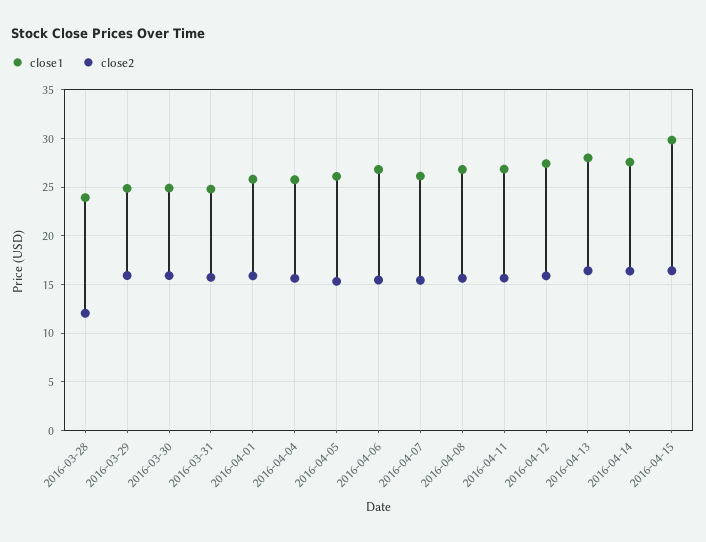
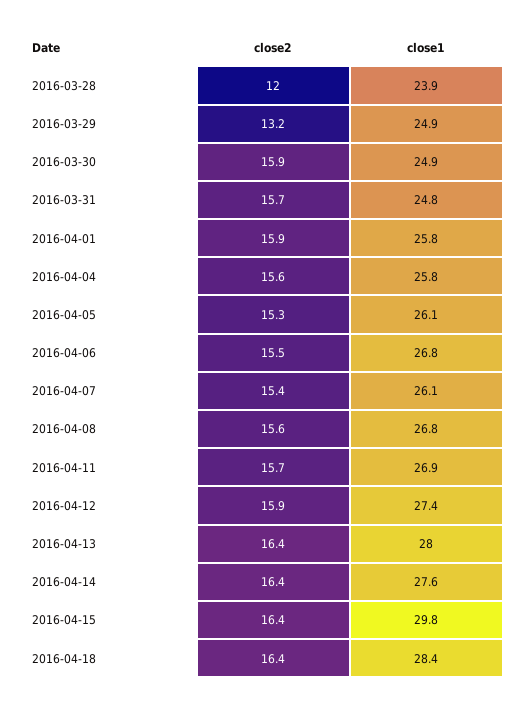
close2, 2016-03-29: 16 -> 13.2
close2, 2016-04-18: none -> 16.4
close1, 2016-04-18: none -> 28.4

